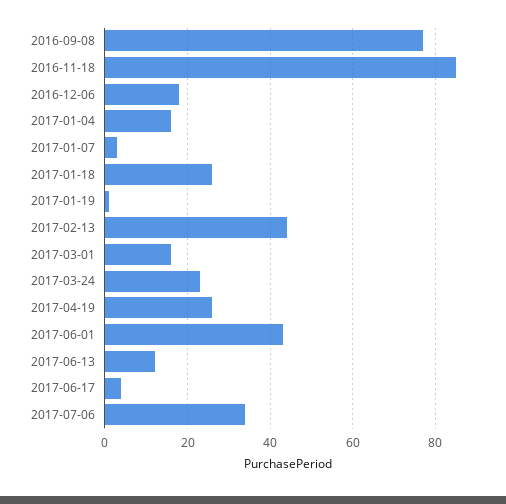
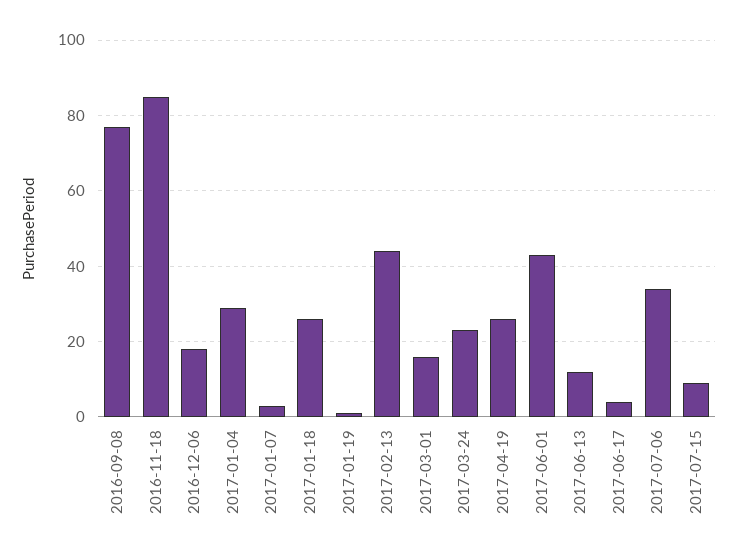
2017-01-04: 15 -> 30
2017-07-15: none -> 10

